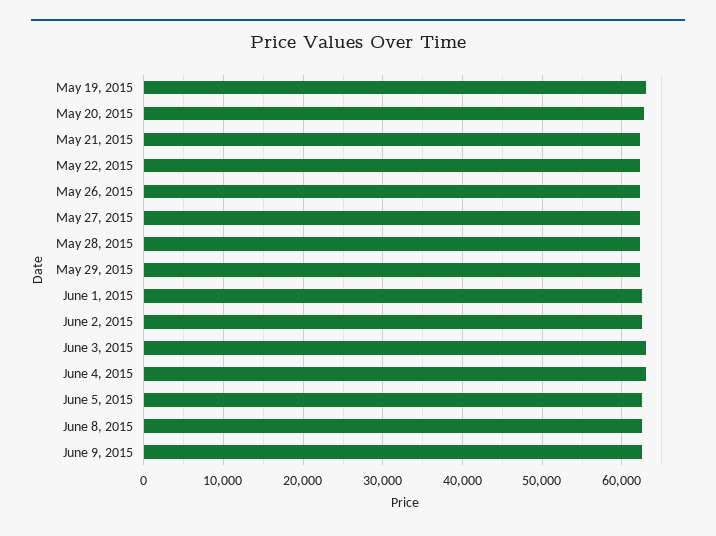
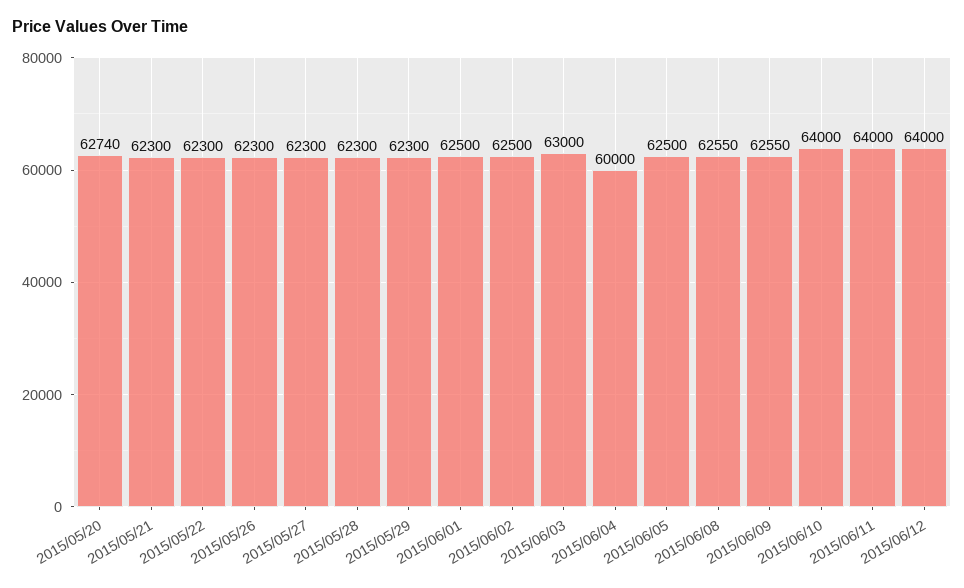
May 19, 2015: 63000 -> none
June 4, 2015: 63000 -> 60000
2015/06/10: none -> 64000
2015/06/11: none -> 64000
2015/06/12: none -> 64000

